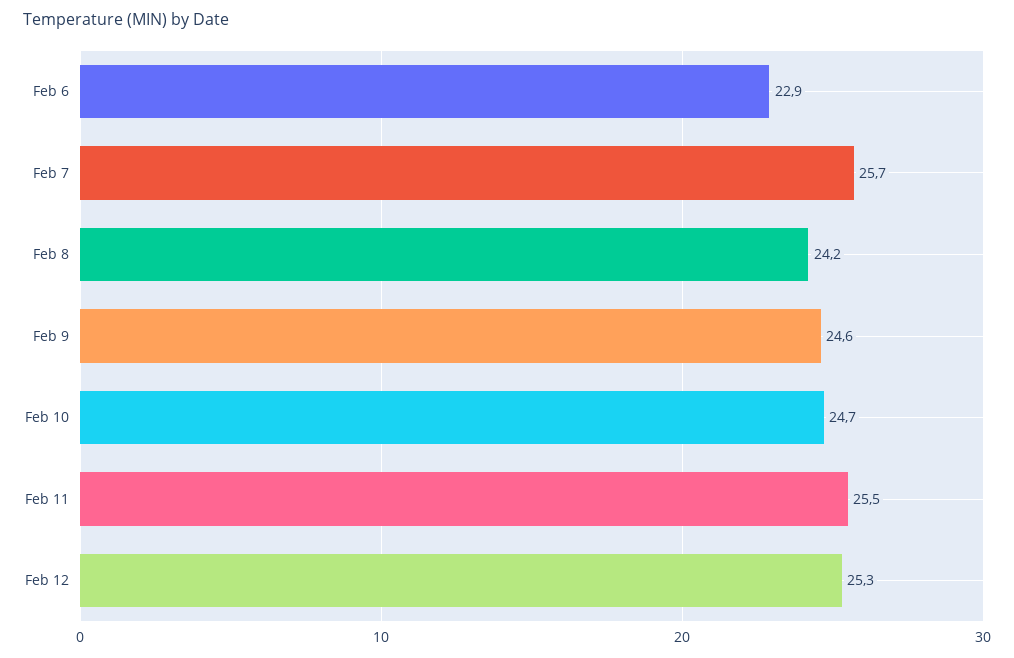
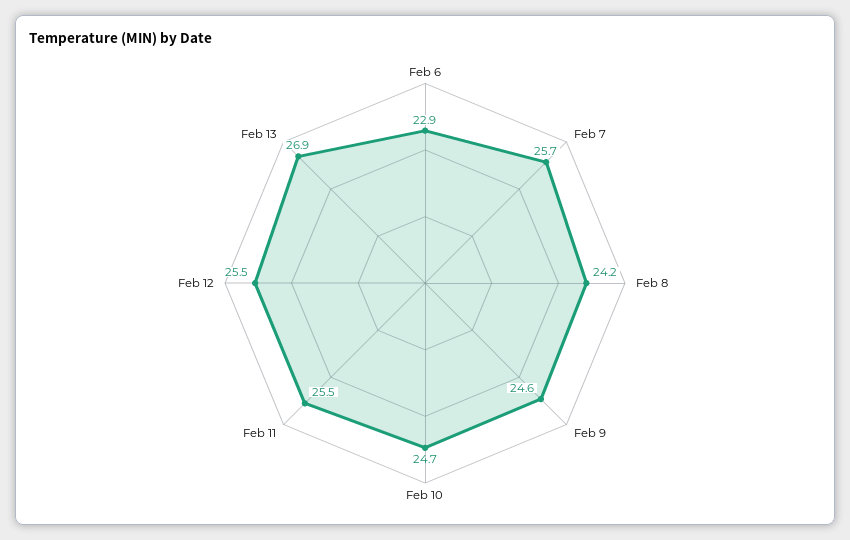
Feb 12: 25.3 -> 25.5
Feb 13: none -> 26.9

